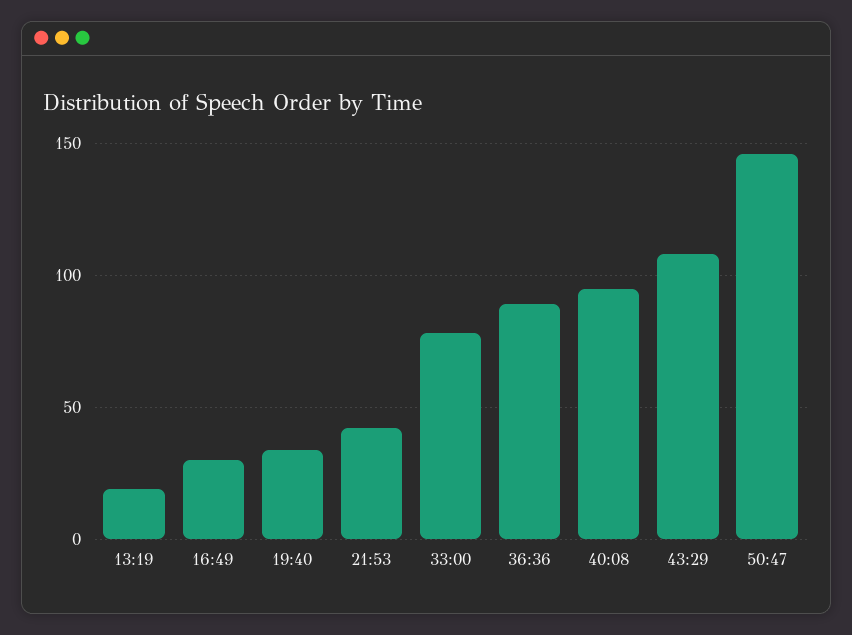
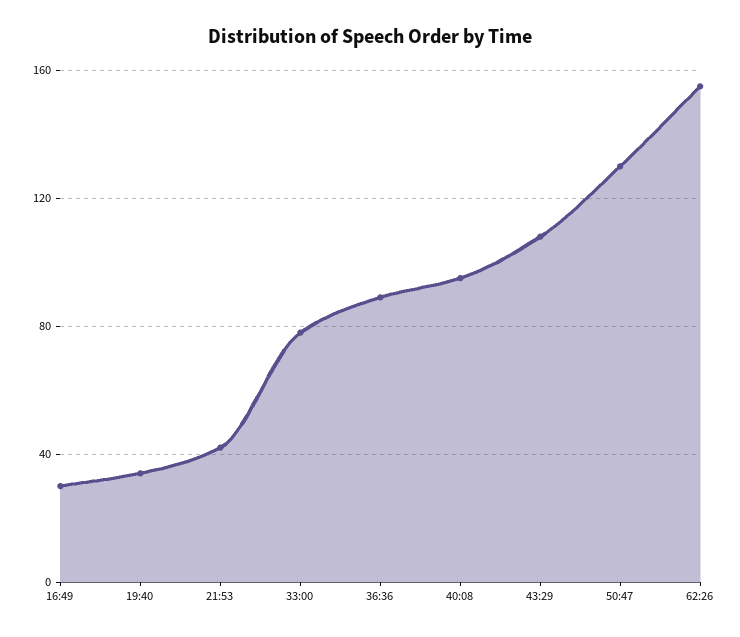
13:19: 20 -> none
50:47: 145 -> 130
62:26: none -> 155

